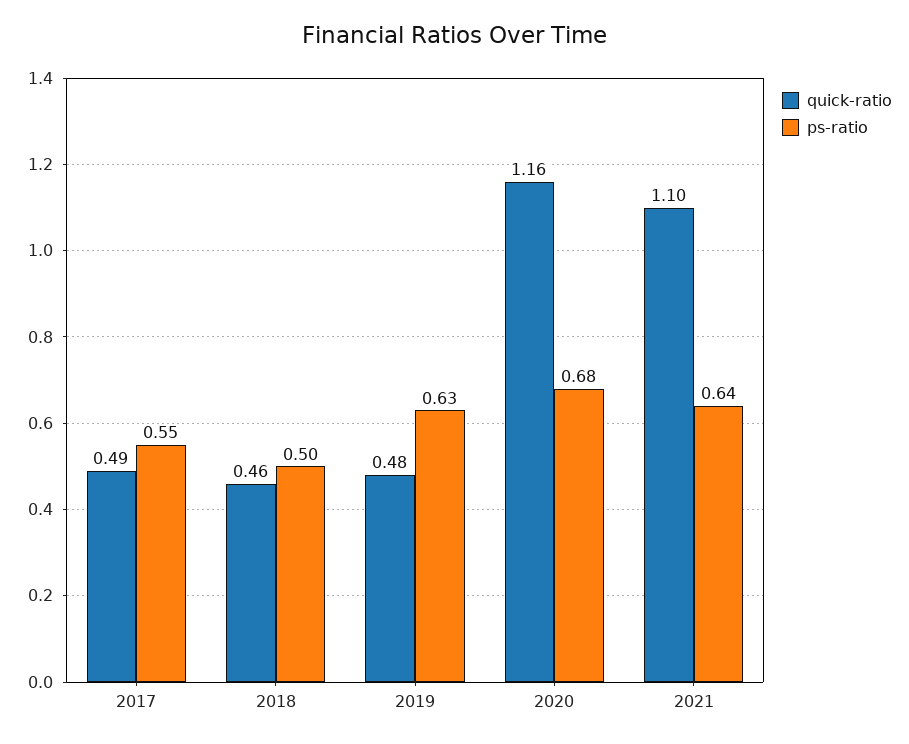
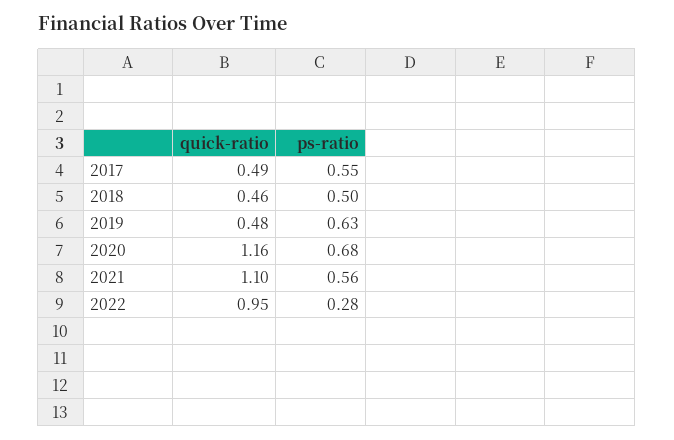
ps-ratio, 2021: 0.64 -> 0.56
quick-ratio, 2022: none -> 0.95
ps-ratio, 2022: none -> 0.28

